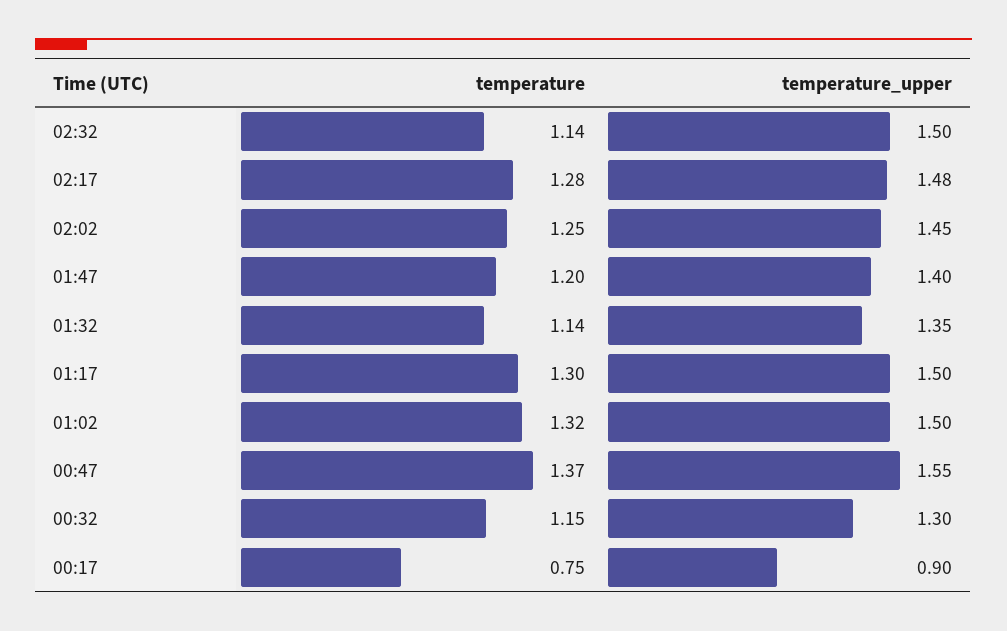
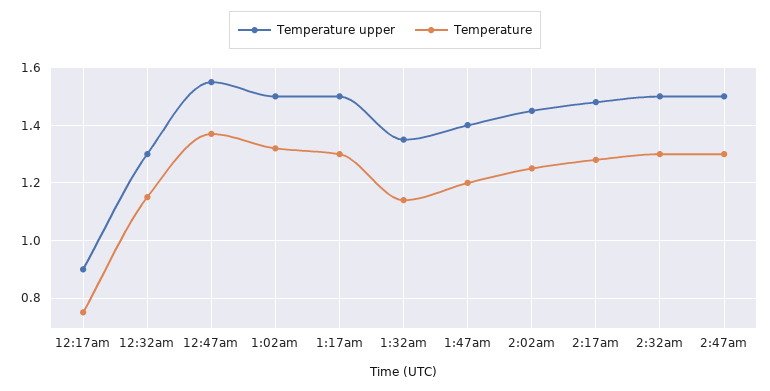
temperature, 02:32: 1.14 -> 1.3
temperature_upper, 2:47am: none -> 1.5
temperature, 2:47am: none -> 1.3

